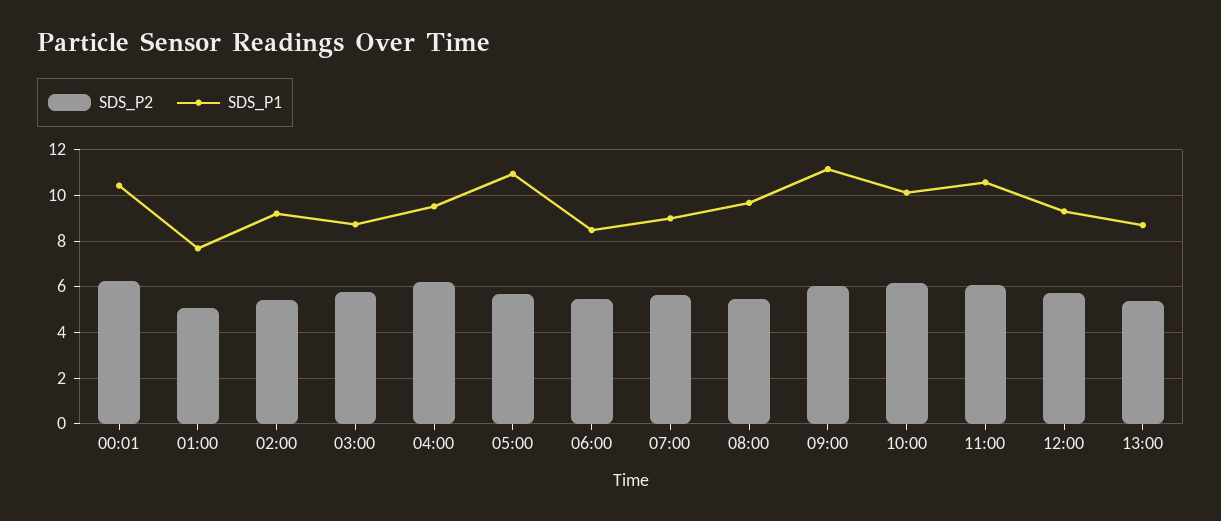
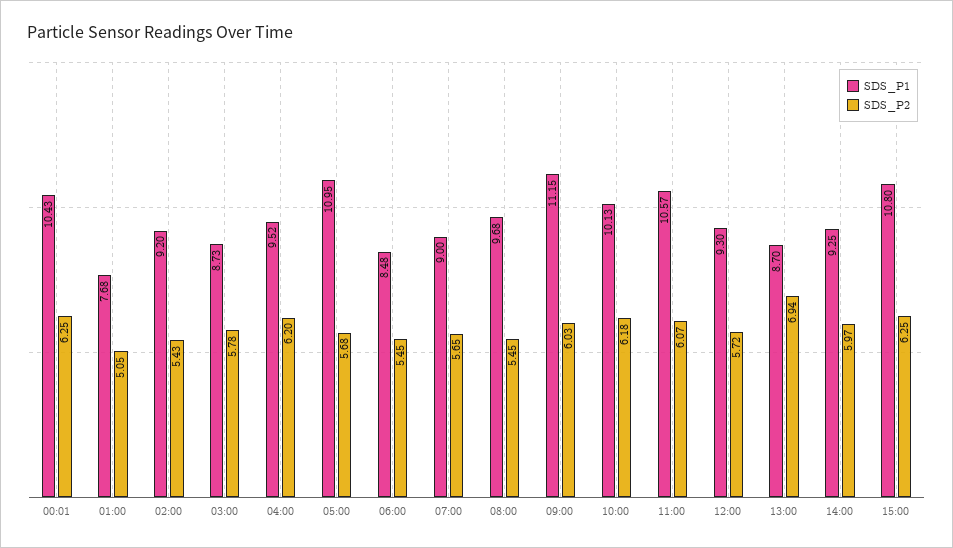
SDS_P2, 13:00: 5.5 -> 6.94
SDS_P1, 14:00: none -> 9.25
SDS_P2, 14:00: none -> 5.97
SDS_P1, 15:00: none -> 10.8
SDS_P2, 15:00: none -> 6.25

